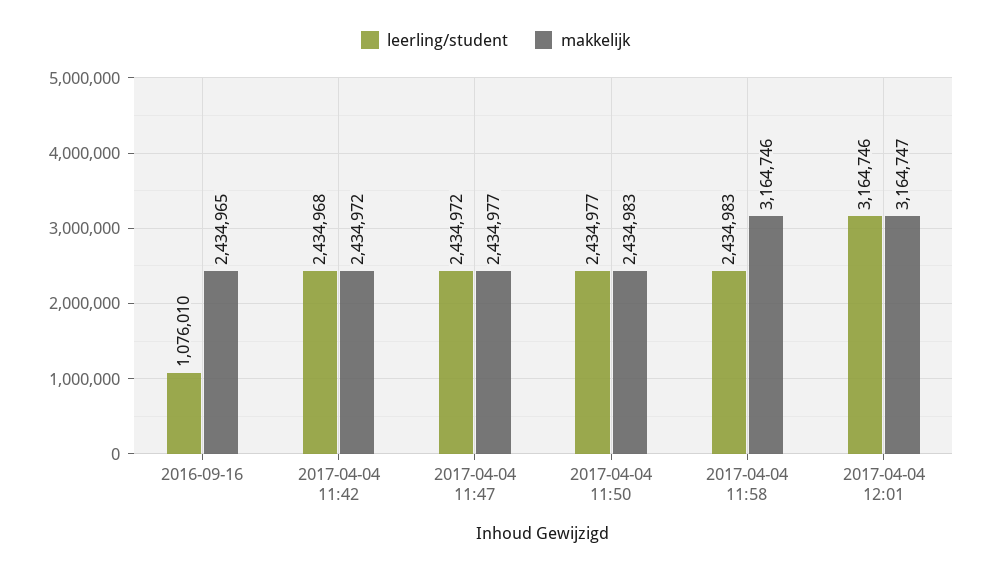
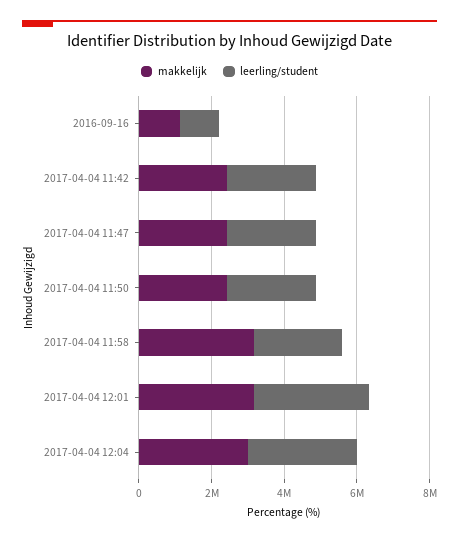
makkelijk, 2016-09-16: 2434965 -> 1000000
makkelijk, 2017-04-04 12:04: none -> 3000000
leerling/student, 2017-04-04 12:04: none -> 3000000

